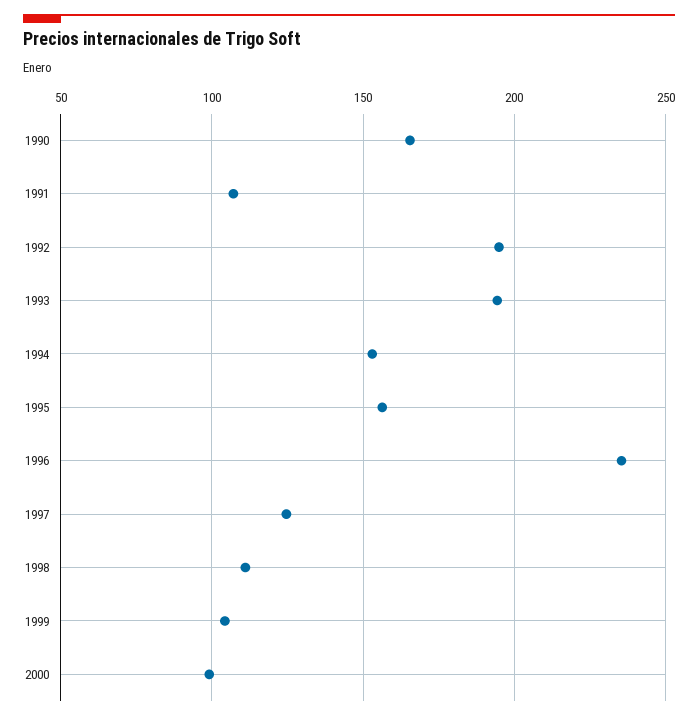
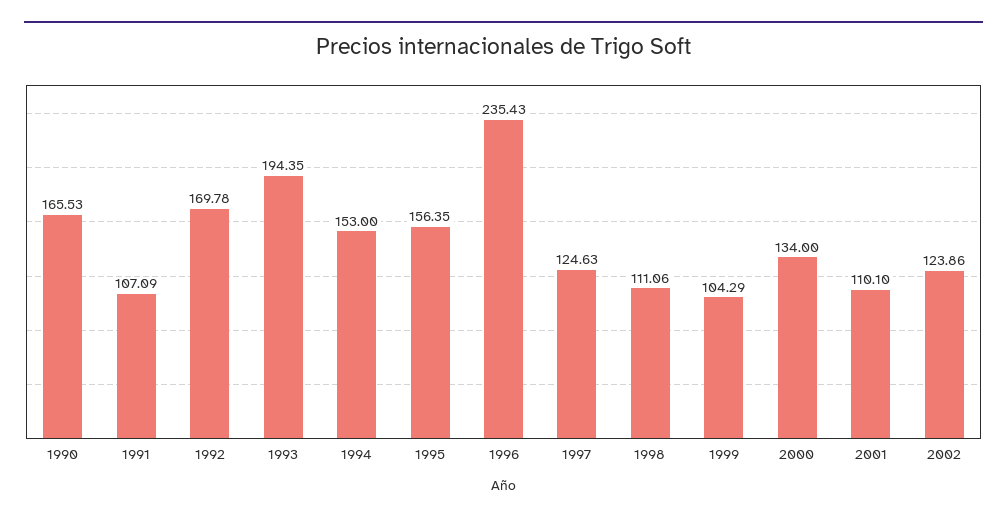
1992: 195 -> 169.78
2000: 100 -> 134
2001: none -> 110.1
2002: none -> 123.86

